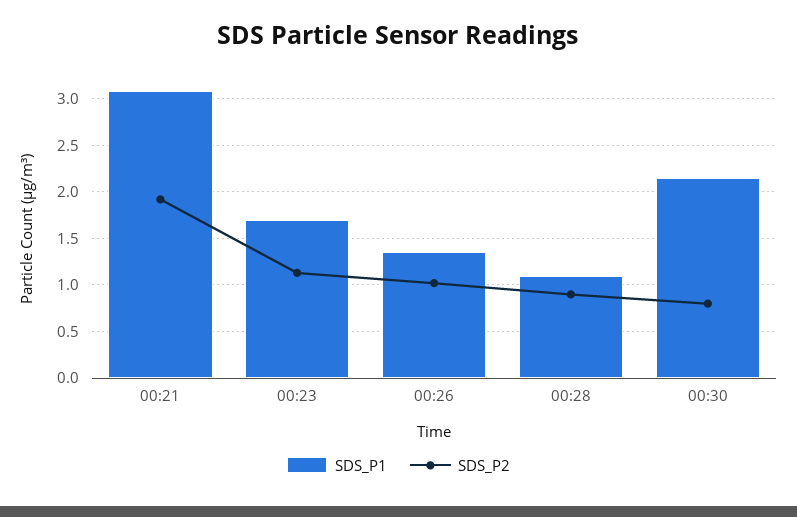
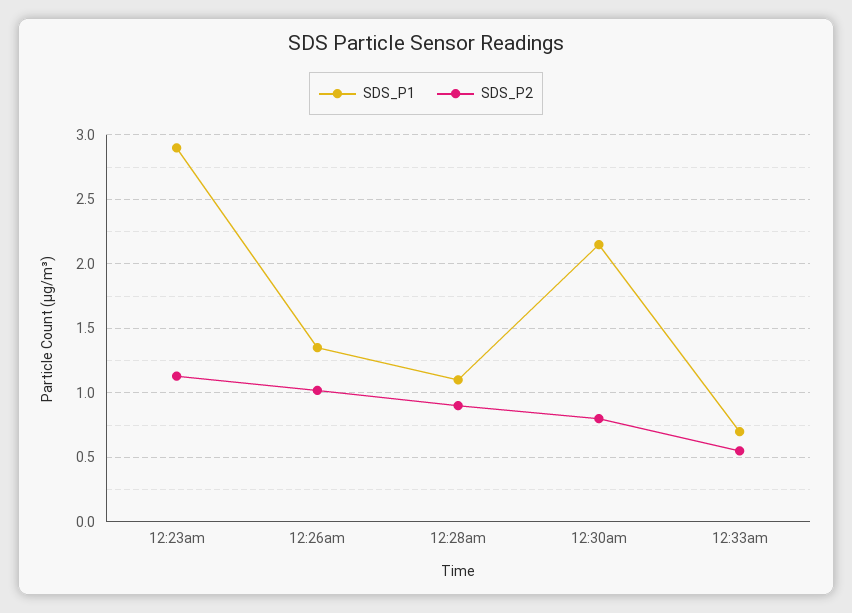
SDS_P1, 00:21: 3.1 -> none
SDS_P2, 00:21: 1.9 -> none
SDS_P1, 00:23: 1.7 -> 2.9
SDS_P1, 12:33am: none -> 0.7
SDS_P2, 12:33am: none -> 0.55

